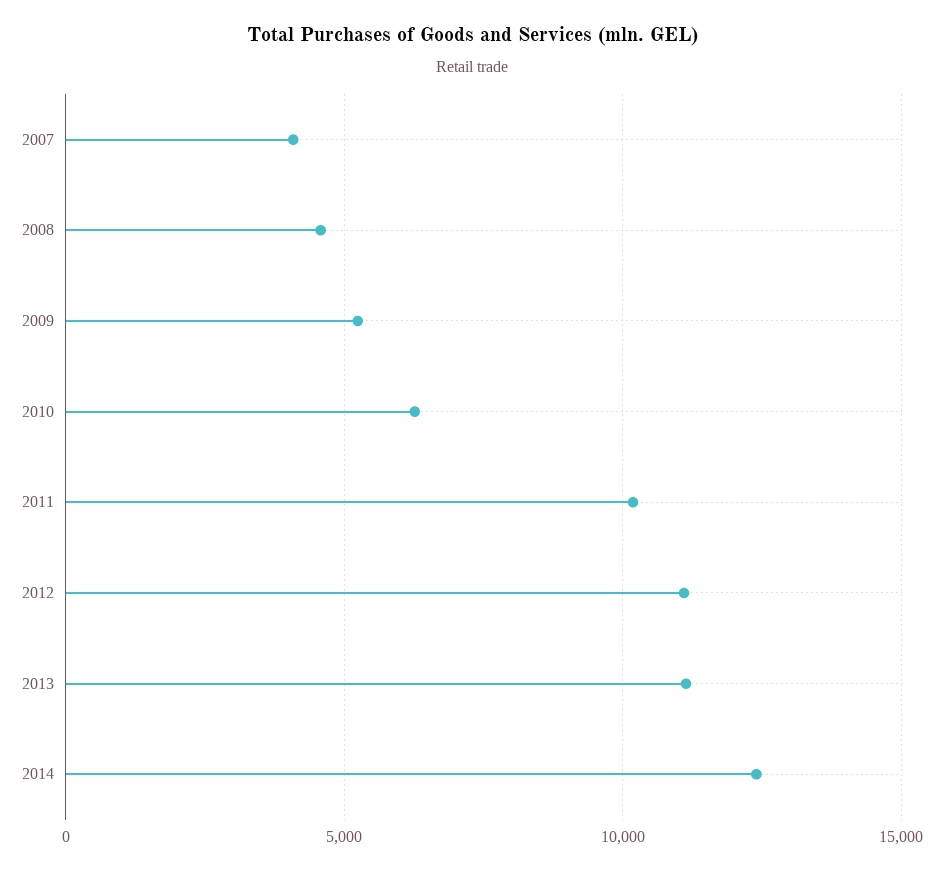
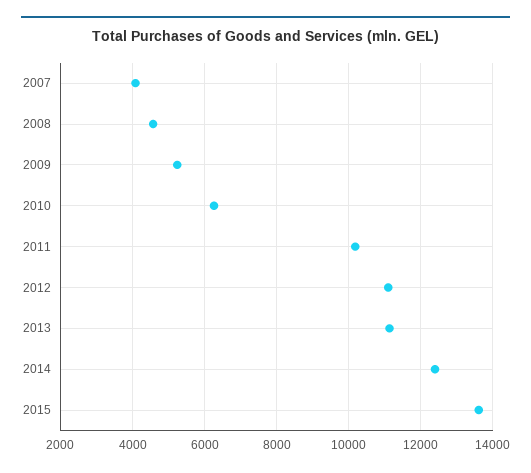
2015: none -> 13600

